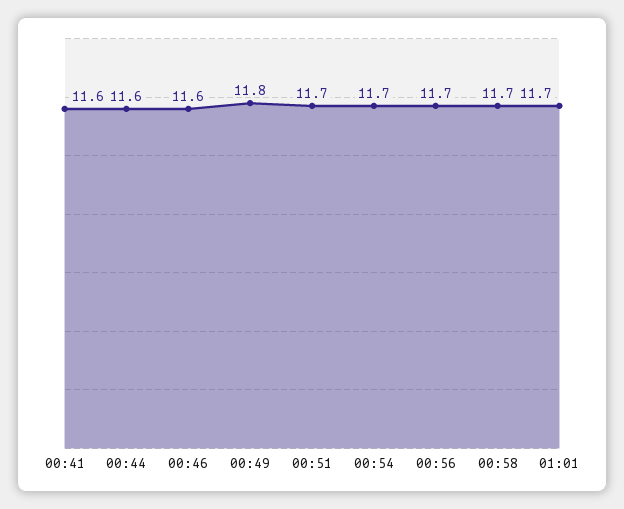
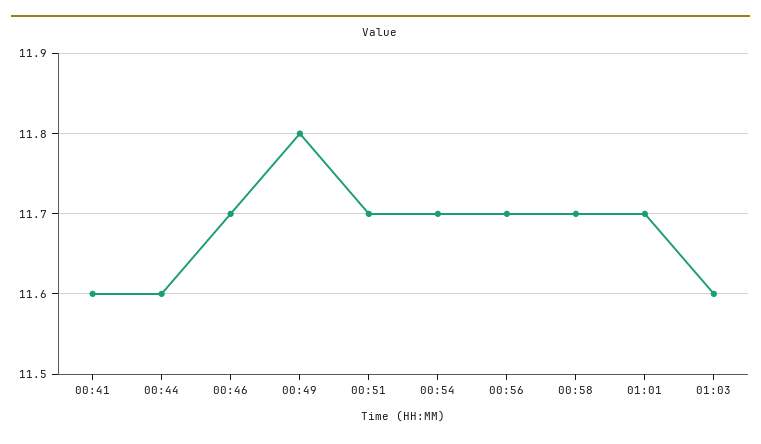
00:46: 11.6 -> 11.7
01:03: none -> 11.6

